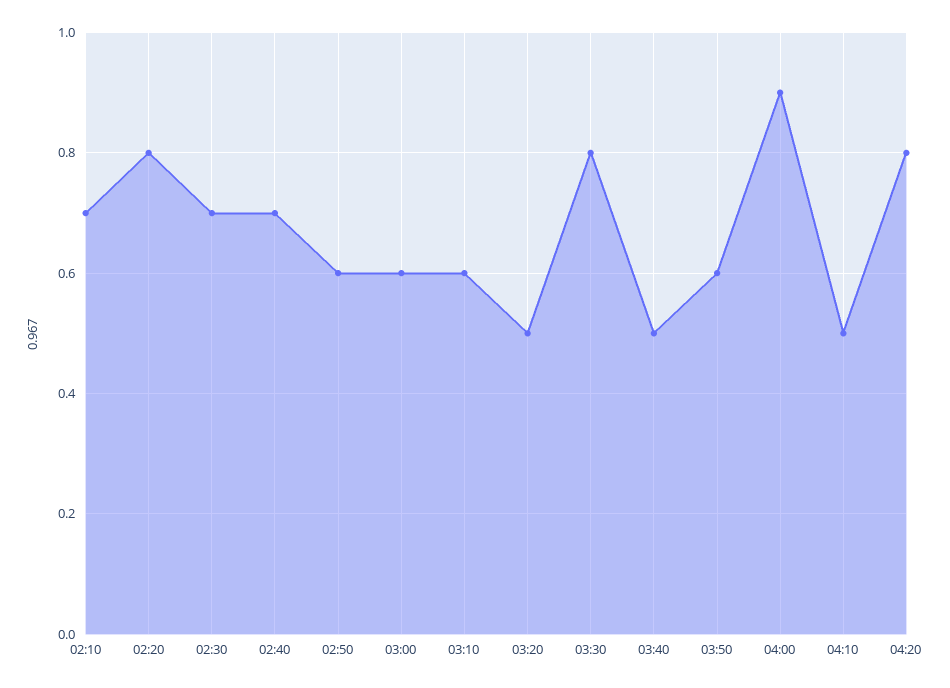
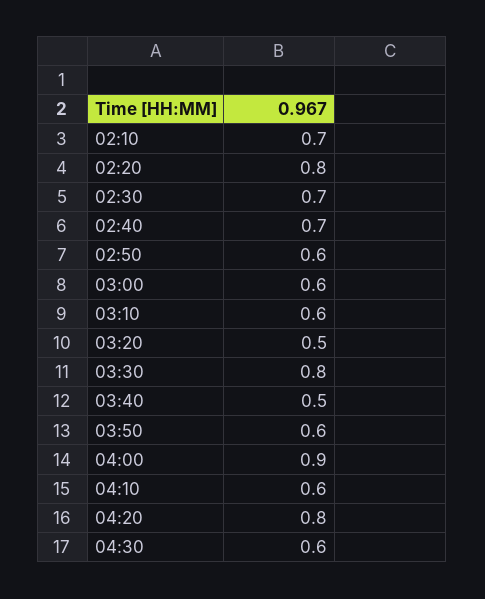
04:10: 0.5 -> 0.6
04:30: none -> 0.6

